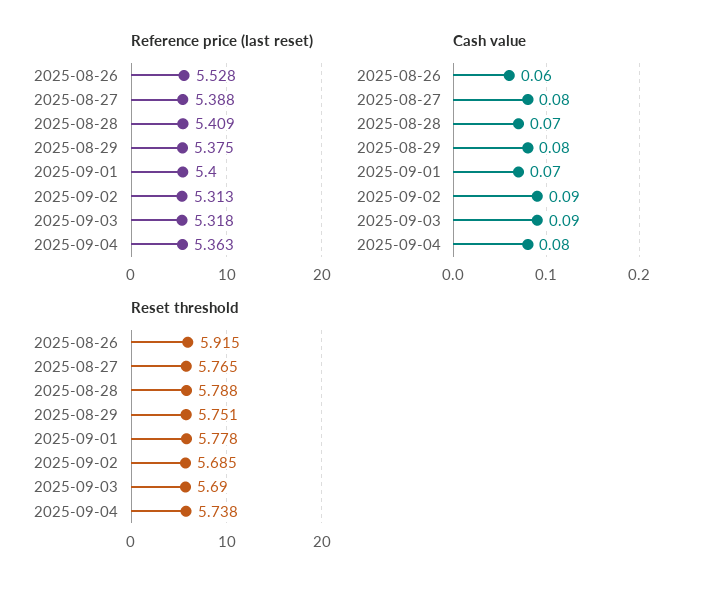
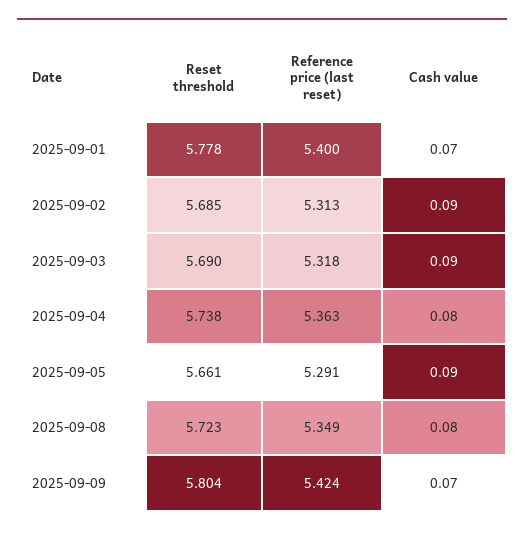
Reference price (last reset), 2025-08-26: 5.528 -> none
Reference price (last reset), 2025-08-27: 5.388 -> none
Reference price (last reset), 2025-08-28: 5.409 -> none
Reference price (last reset), 2025-08-29: 5.375 -> none
Cash value, 2025-08-26: 0.06 -> none
Cash value, 2025-08-27: 0.08 -> none
Cash value, 2025-08-28: 0.07 -> none
Cash value, 2025-08-29: 0.08 -> none
Reset threshold, 2025-08-26: 5.915 -> none
Reset threshold, 2025-08-27: 5.765 -> none
Reset threshold, 2025-08-28: 5.788 -> none
Reset threshold, 2025-08-29: 5.751 -> none
Reset threshold, 2025-09-05: none -> 5.661
Reference price (last reset), 2025-09-05: none -> 5.291
Cash value, 2025-09-05: none -> 0.09
Reset threshold, 2025-09-08: none -> 5.723
Reference price (last reset), 2025-09-08: none -> 5.349
Cash value, 2025-09-08: none -> 0.08
Reset threshold, 2025-09-09: none -> 5.804
Reference price (last reset), 2025-09-09: none -> 5.424
Cash value, 2025-09-09: none -> 0.07

